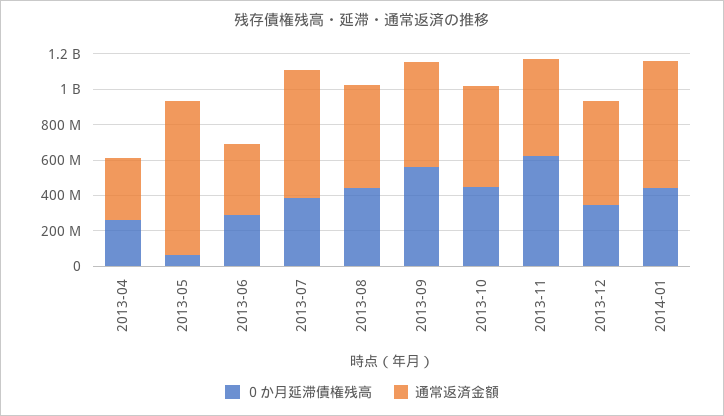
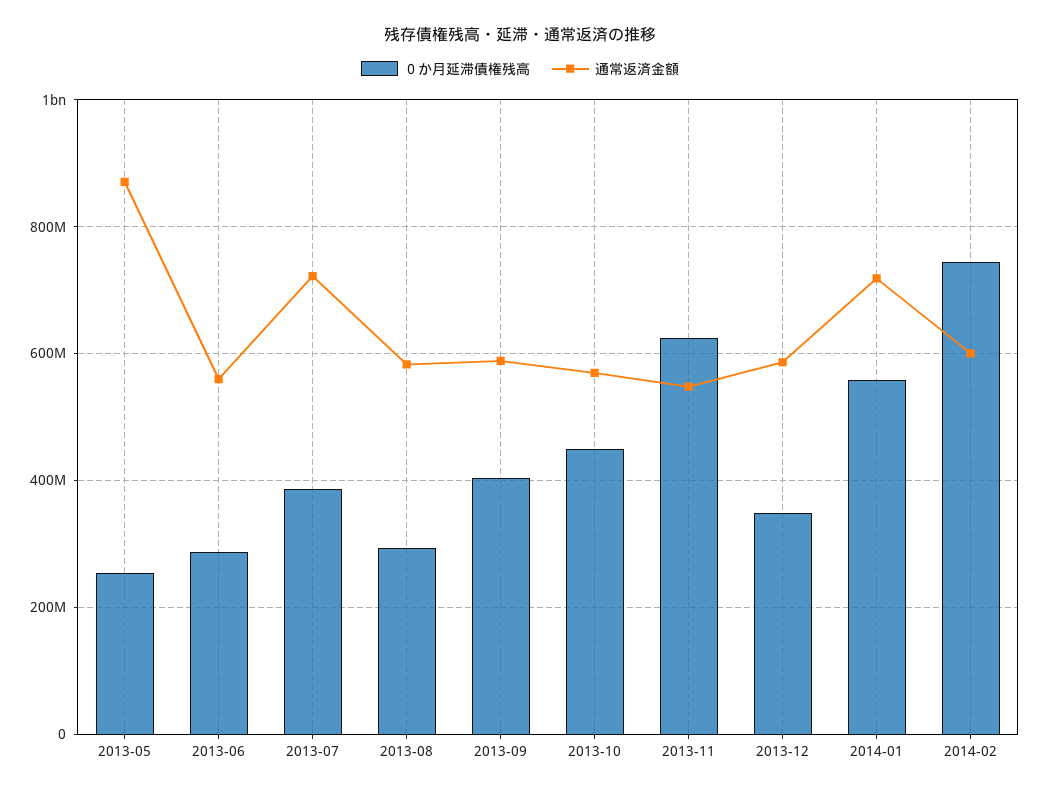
０か月延滞債権残高, 2013-04: 250000000 -> none
通常返済金額, 2013-04: 350000000 -> none
０か月延滞債権残高, 2013-05: 50000000 -> 260000000
通常返済金額, 2013-06: 400000000 -> 560000000
０か月延滞債権残高, 2013-08: 450000000 -> 300000000
０か月延滞債権残高, 2013-09: 550000000 -> 400000000
０か月延滞債権残高, 2014-01: 450000000 -> 560000000
０か月延滞債権残高, 2014-02: none -> 740000000
通常返済金額, 2014-02: none -> 600000000

